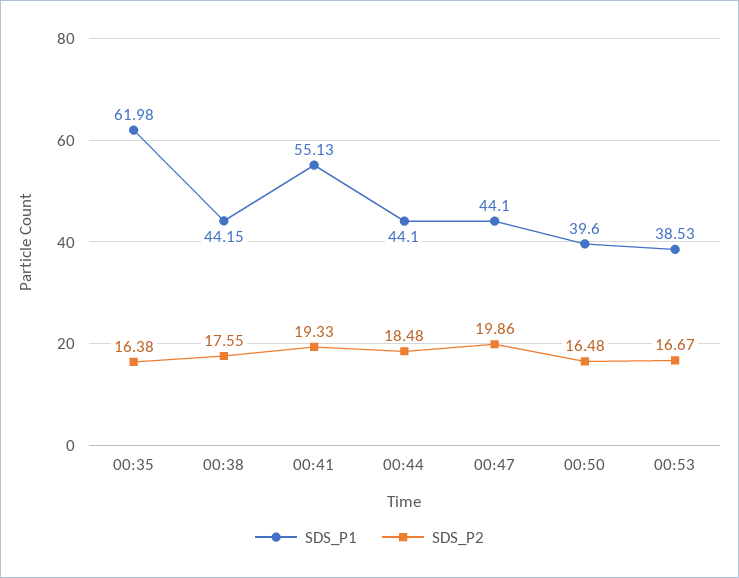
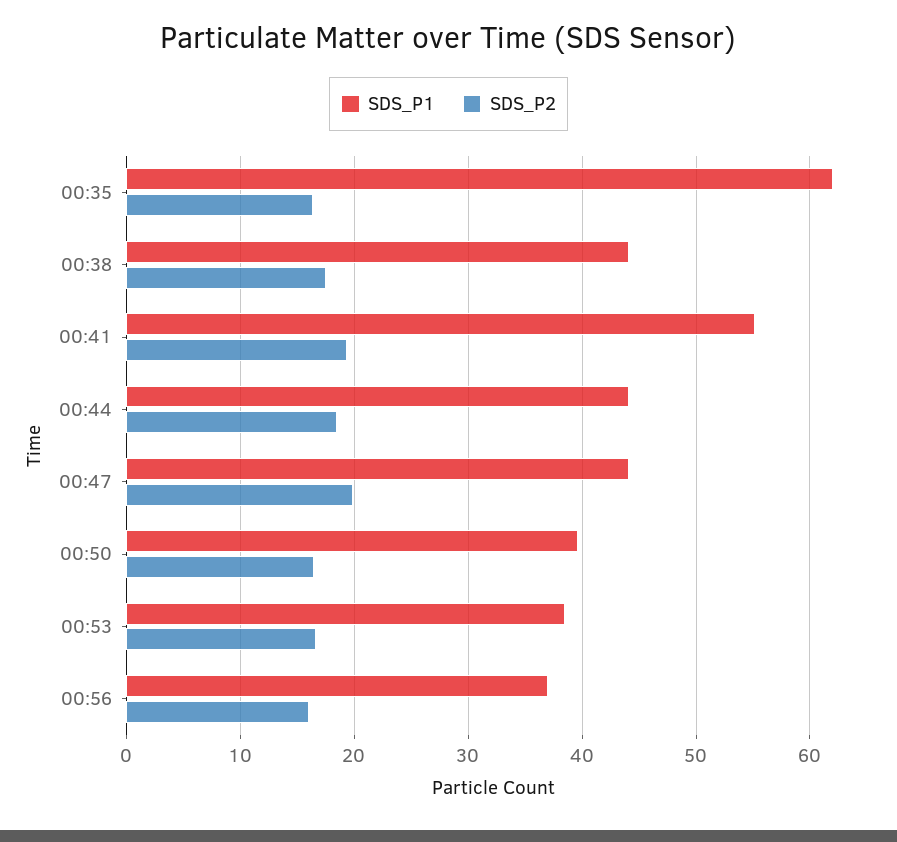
SDS_P1, 00:56: none -> 37
SDS_P2, 00:56: none -> 16

